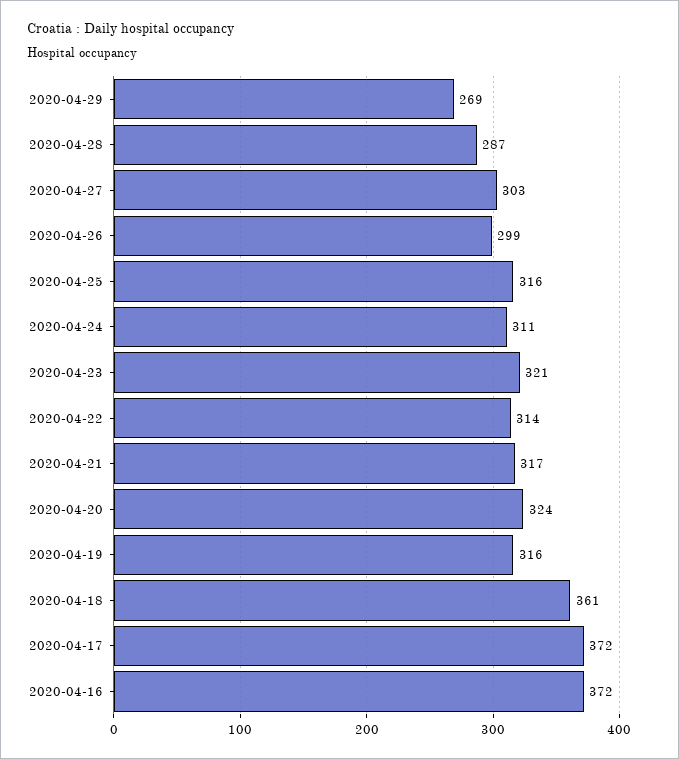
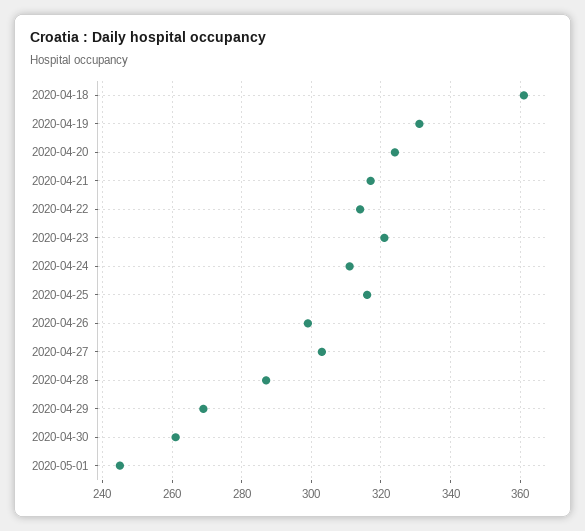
2020-04-19: 316 -> 330
2020-04-17: 372 -> none
2020-04-16: 372 -> none
2020-04-30: none -> 260
2020-05-01: none -> 245

